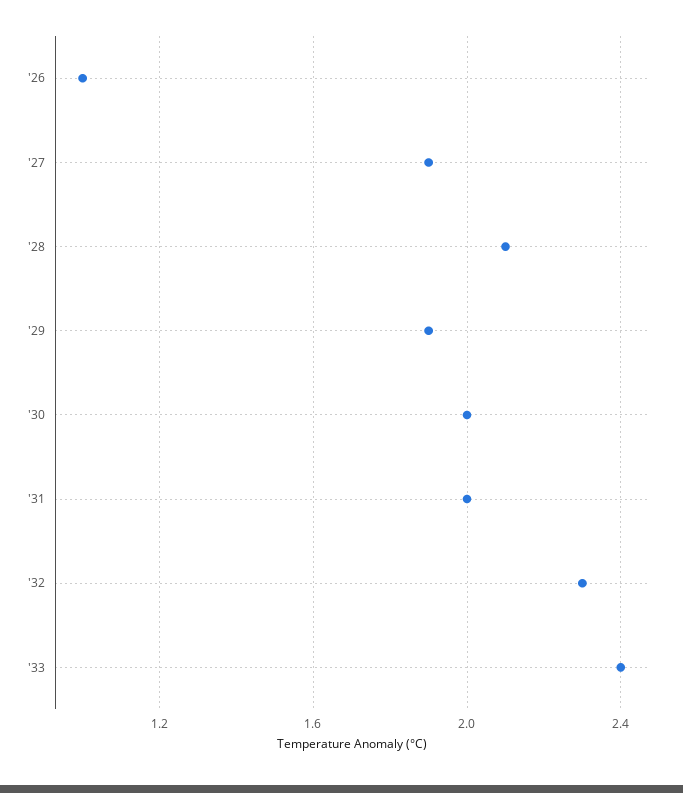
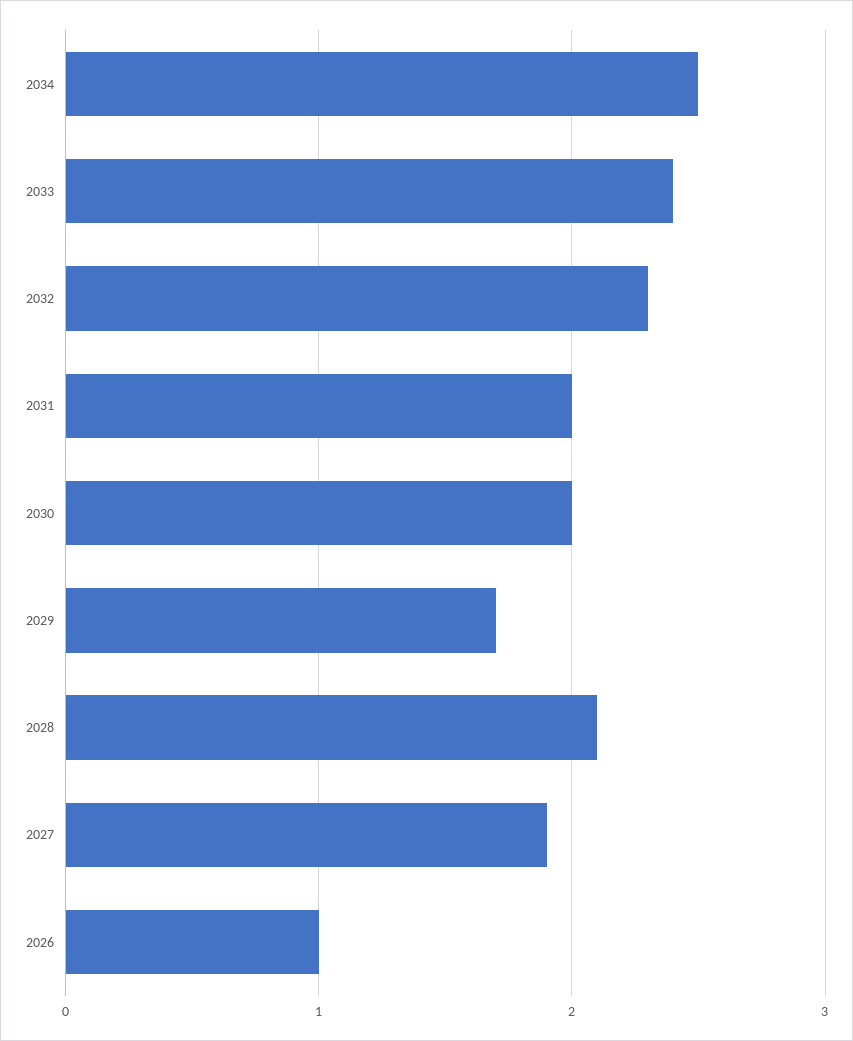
'29: 1.9 -> 1.7
2034: none -> 2.5

